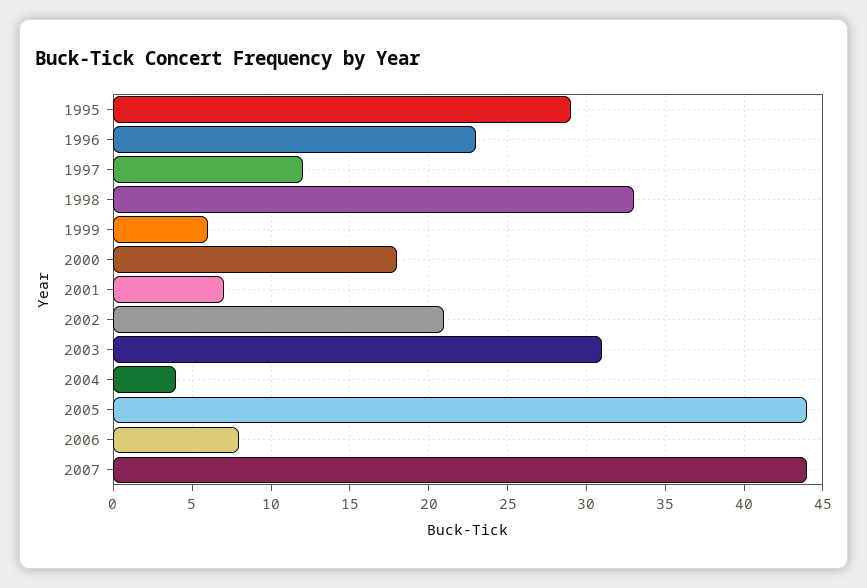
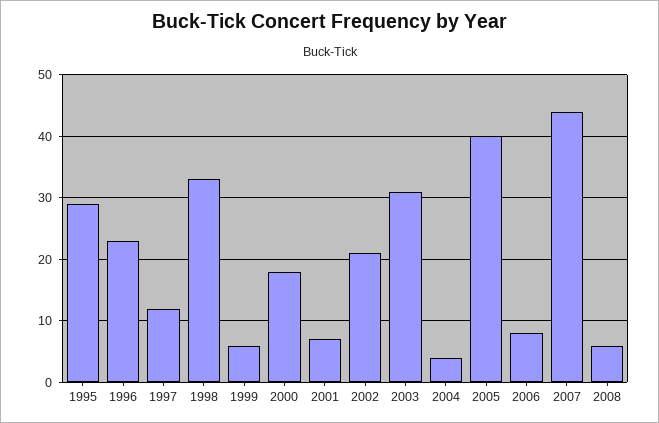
2005: 44 -> 40
2008: none -> 6

